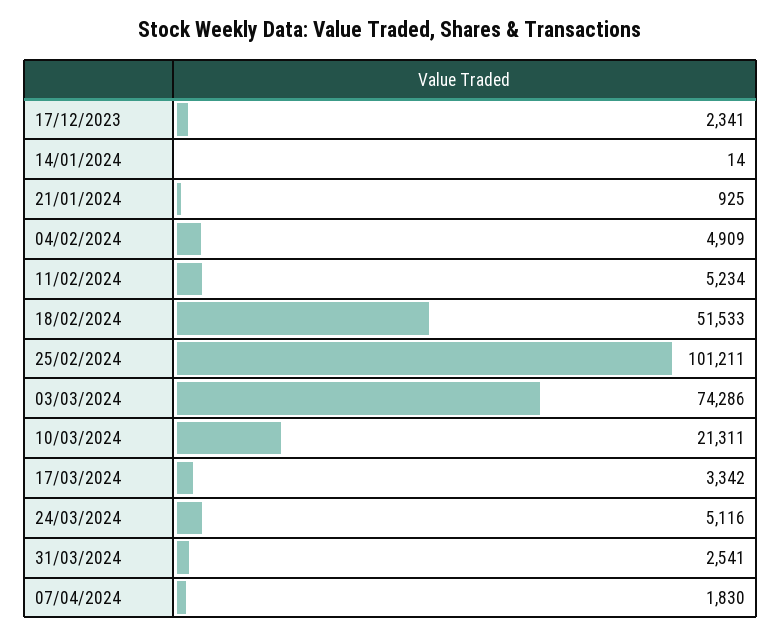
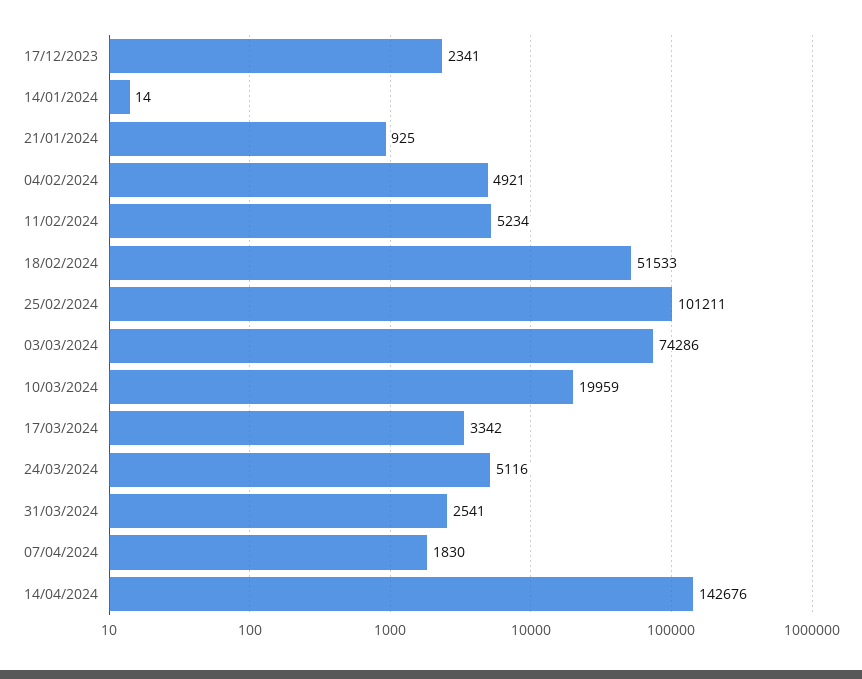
04/02/2024: 4909 -> 4921
10/03/2024: 21311 -> 19959
14/04/2024: none -> 142676

